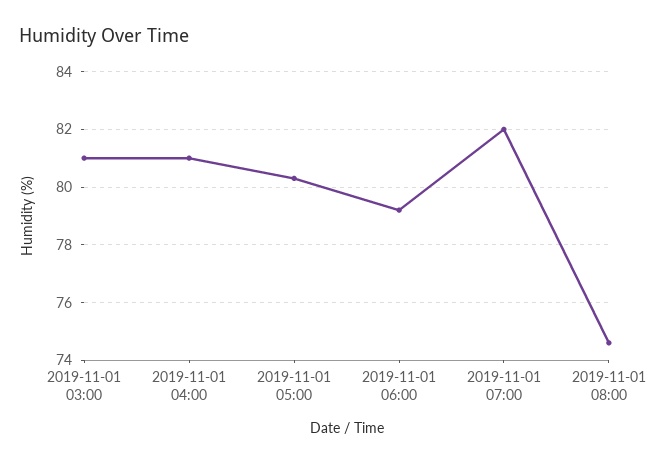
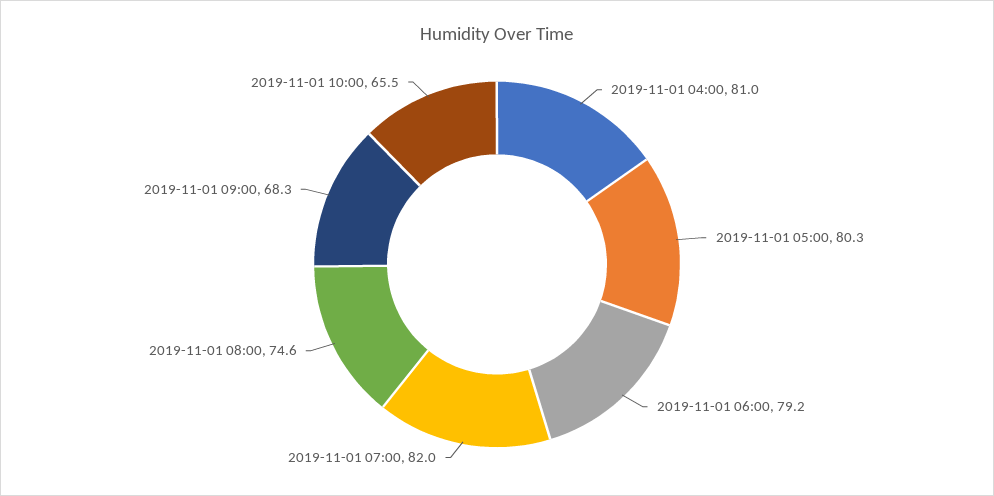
2019-11-01 03:00: 81 -> none
2019-11-01 09:00: none -> 68.3
2019-11-01 10:00: none -> 65.5

